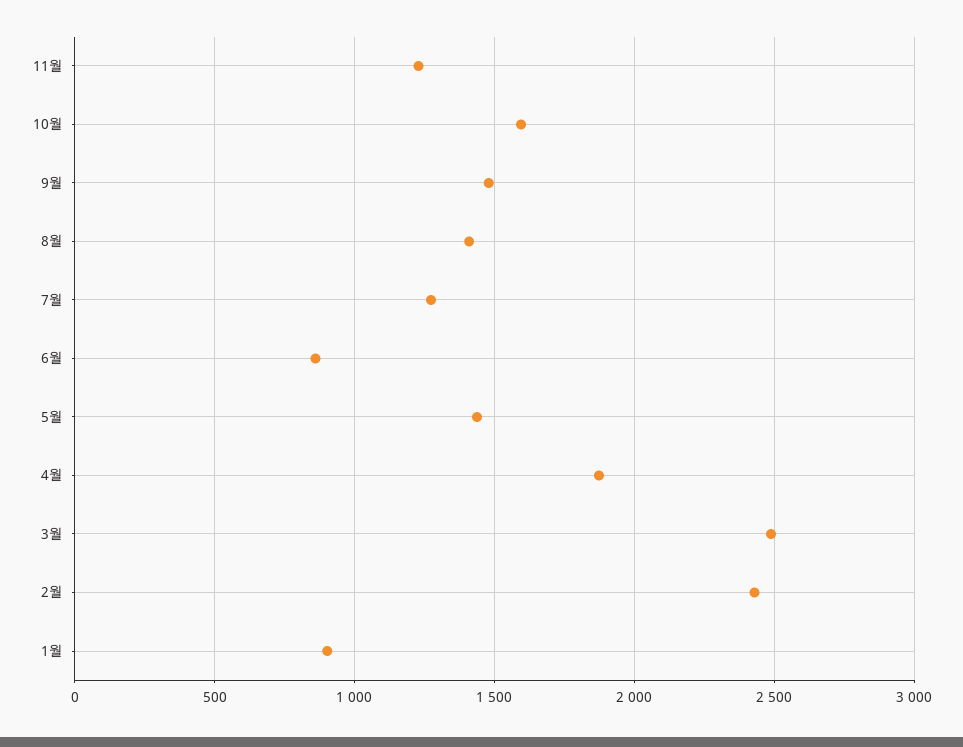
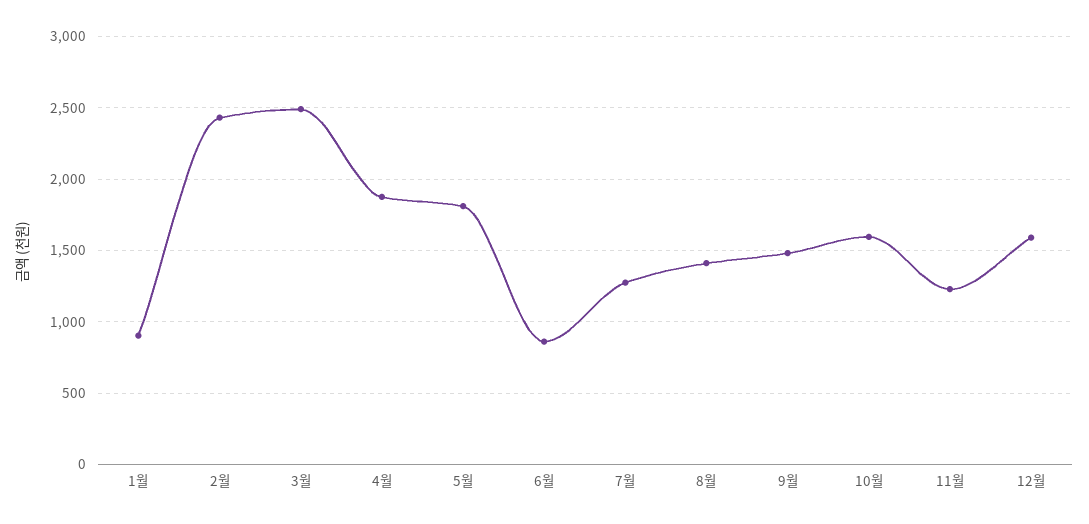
5월: 1450 -> 1800
12월: none -> 1600

